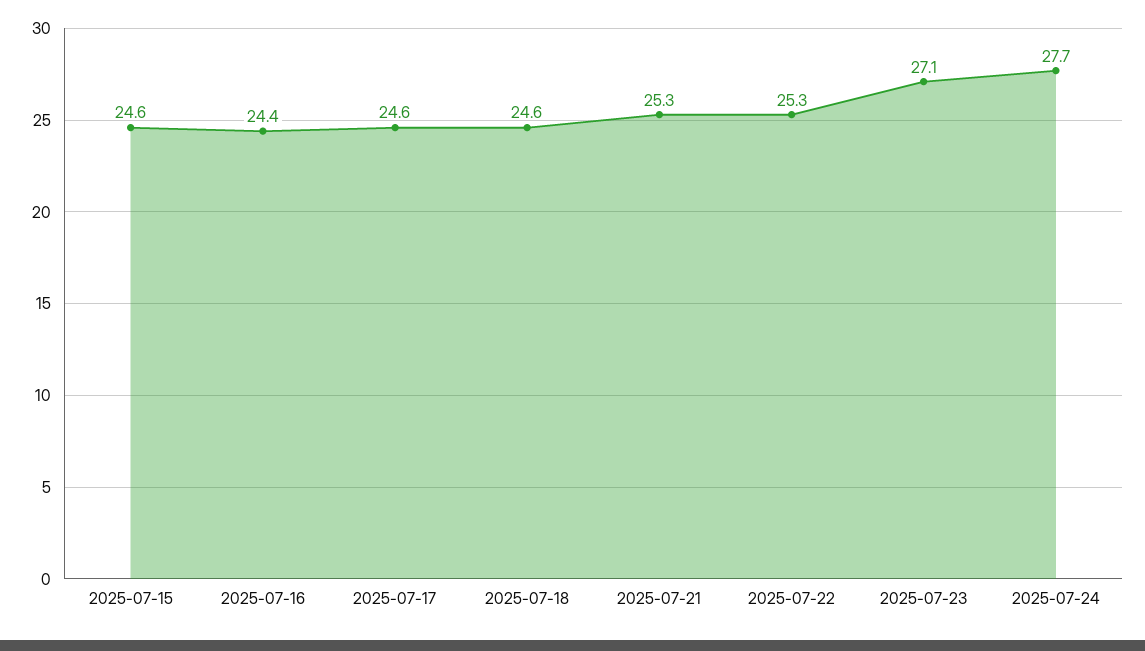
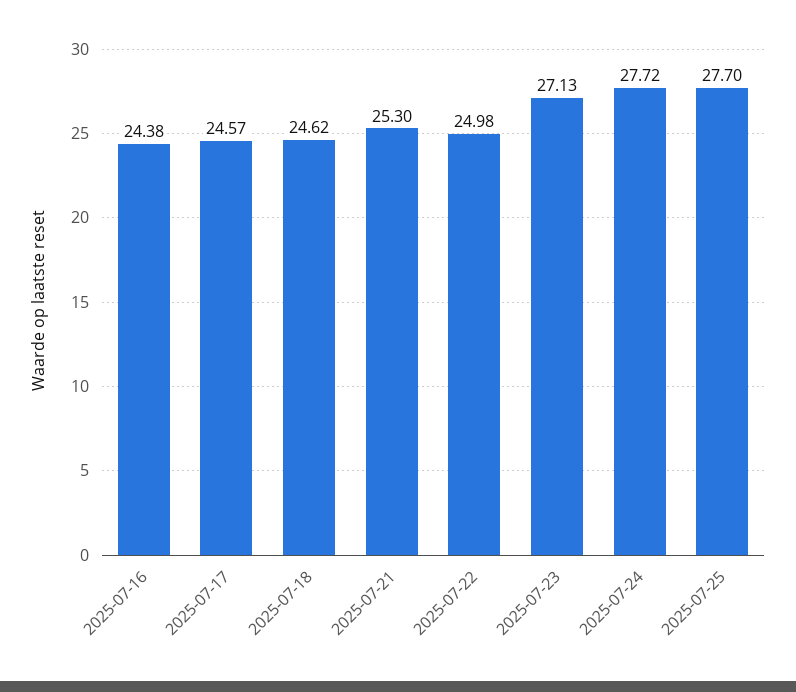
2025-07-15: 24.6 -> none
2025-07-22: 25.3 -> 24.98
2025-07-25: none -> 27.7

